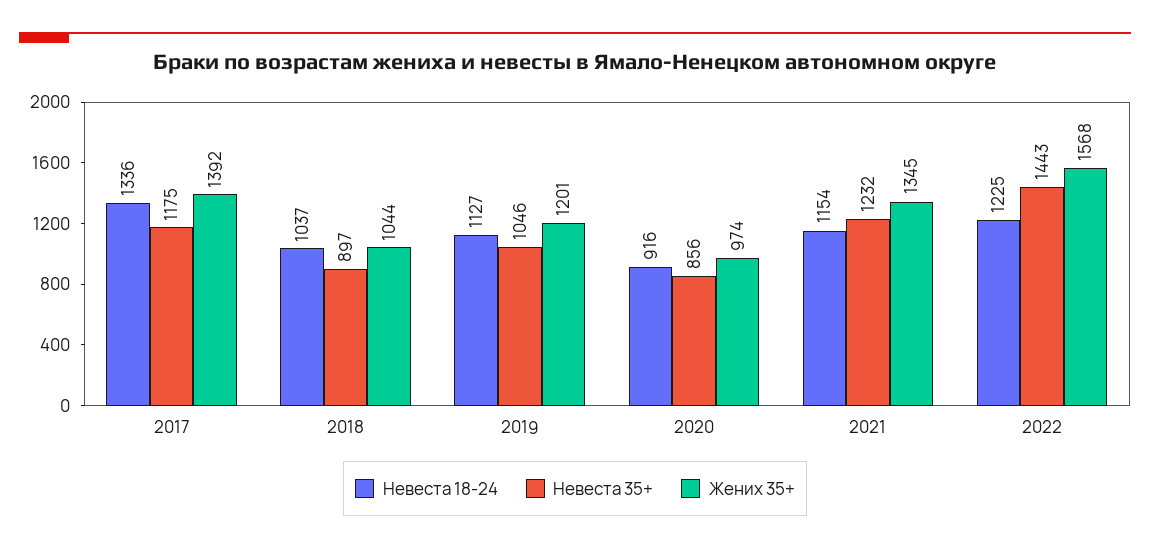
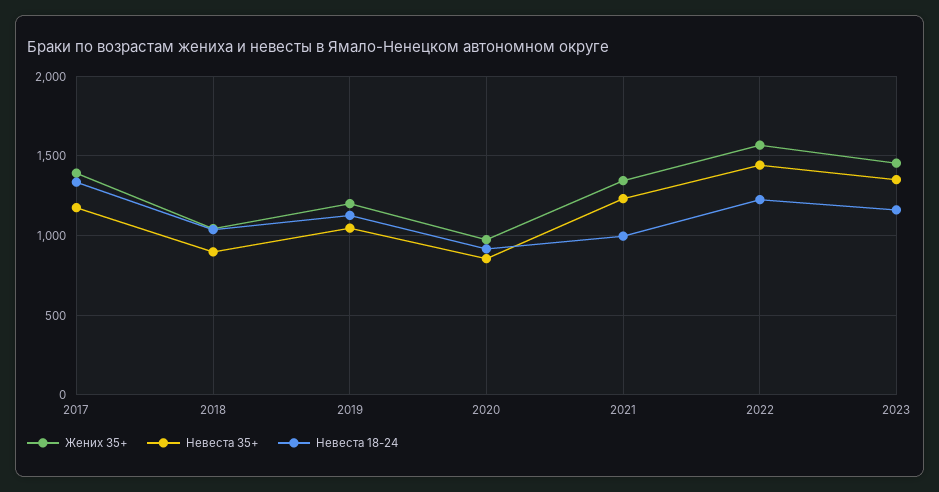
Невеста 18-24, 2021: 1154 -> 1000
Жених 35+, 2023: none -> 1450
Невеста 35+, 2023: none -> 1350
Невеста 18-24, 2023: none -> 1150

